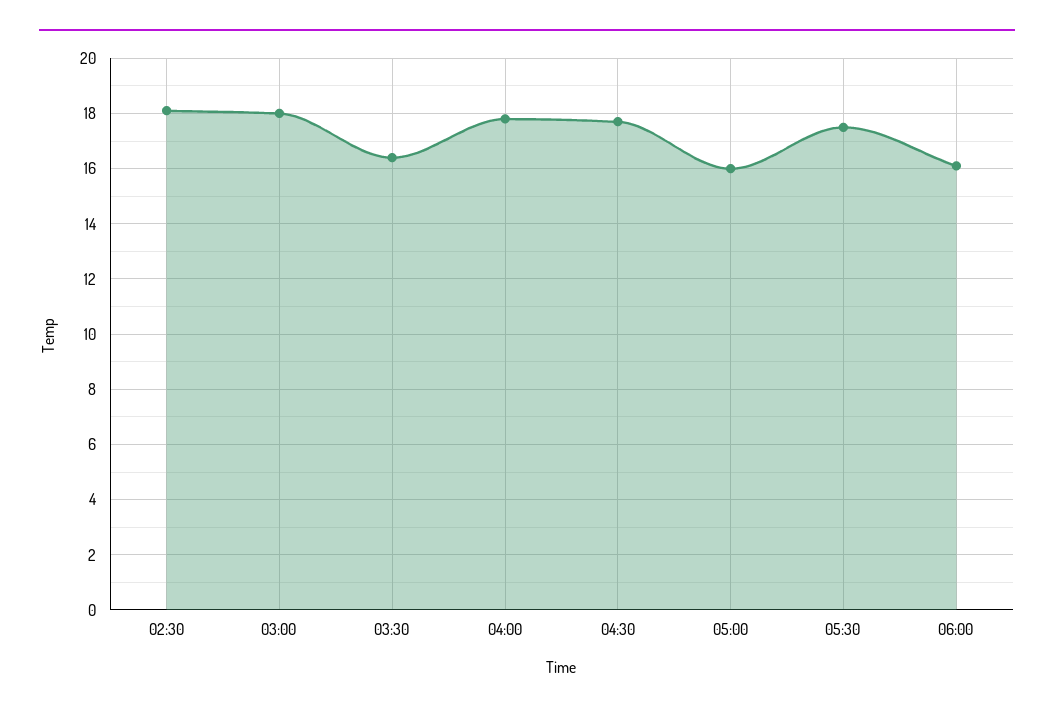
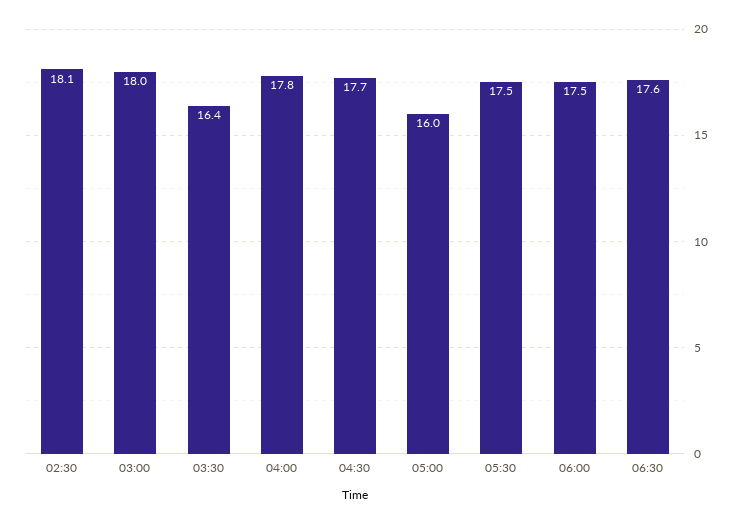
06:00: 16 -> 17.5
06:30: none -> 17.6

